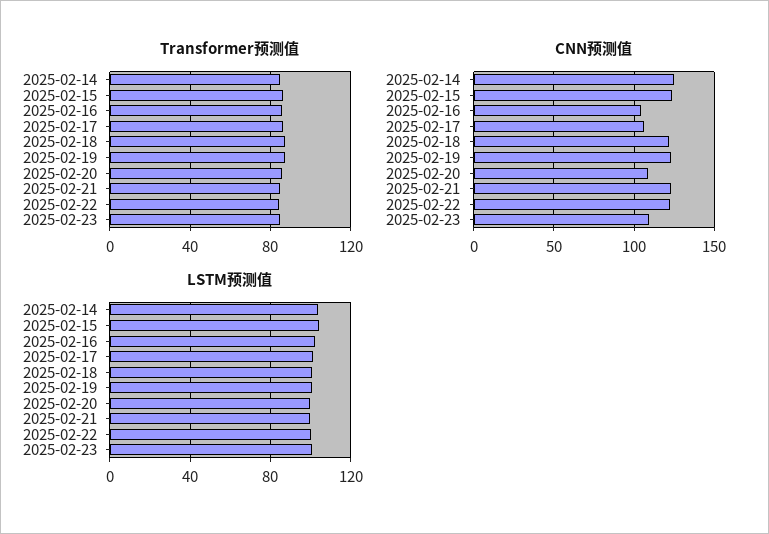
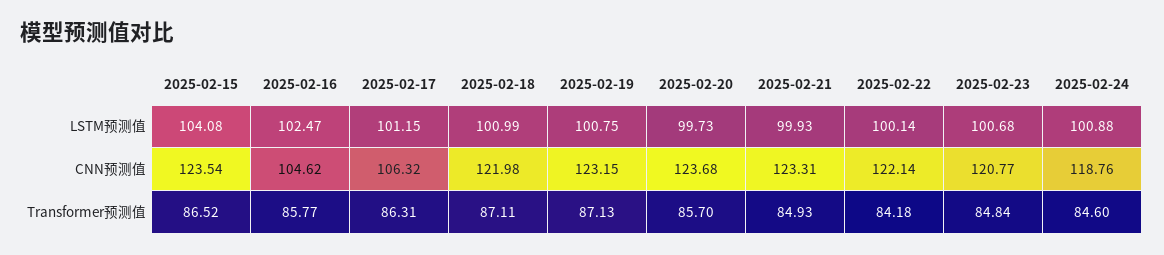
Transformer预测值, 2025-02-14: 85 -> none
CNN预测值, 2025-02-14: 125 -> none
CNN预测值, 2025-02-20: 110 -> 123.68
CNN预测值, 2025-02-23: 110 -> 120.77
LSTM预测值, 2025-02-14: 105 -> none
LSTM预测值, 2025-02-24: none -> 100.88
CNN预测值, 2025-02-24: none -> 118.76
Transformer预测值, 2025-02-24: none -> 84.6

